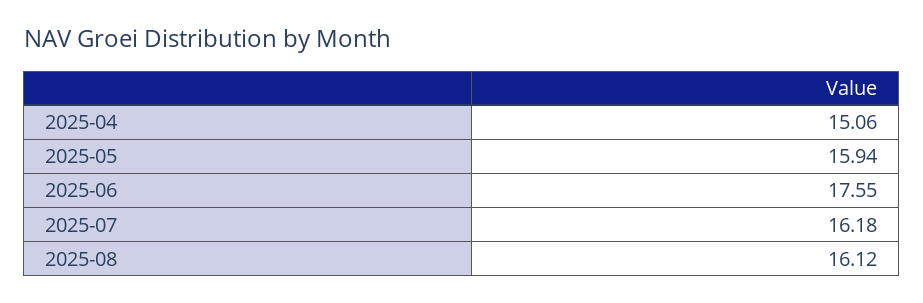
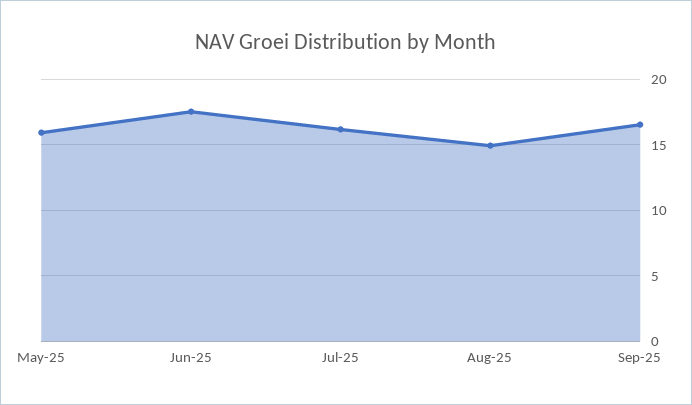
2025-04: 15.06 -> none
2025-08: 16.12 -> 15
Sep-25: none -> 16.5

